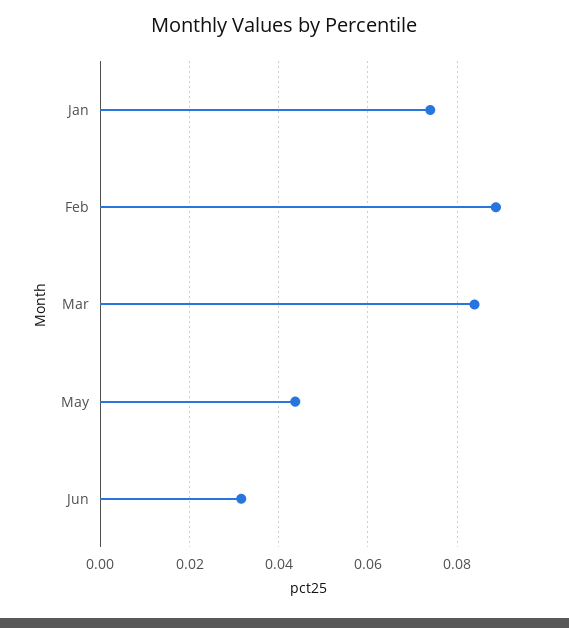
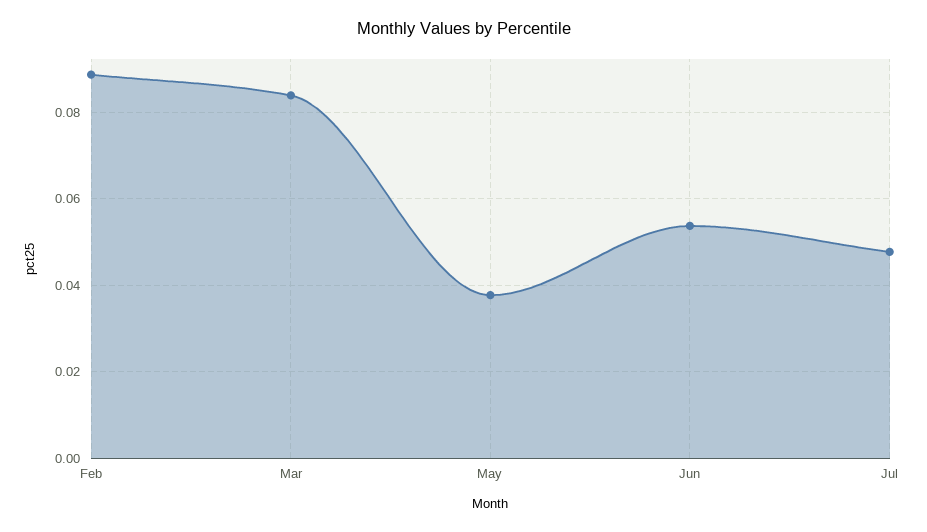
Jan: 0.074 -> none
May: 0.044 -> 0.038
Jun: 0.032 -> 0.054
Jul: none -> 0.048

